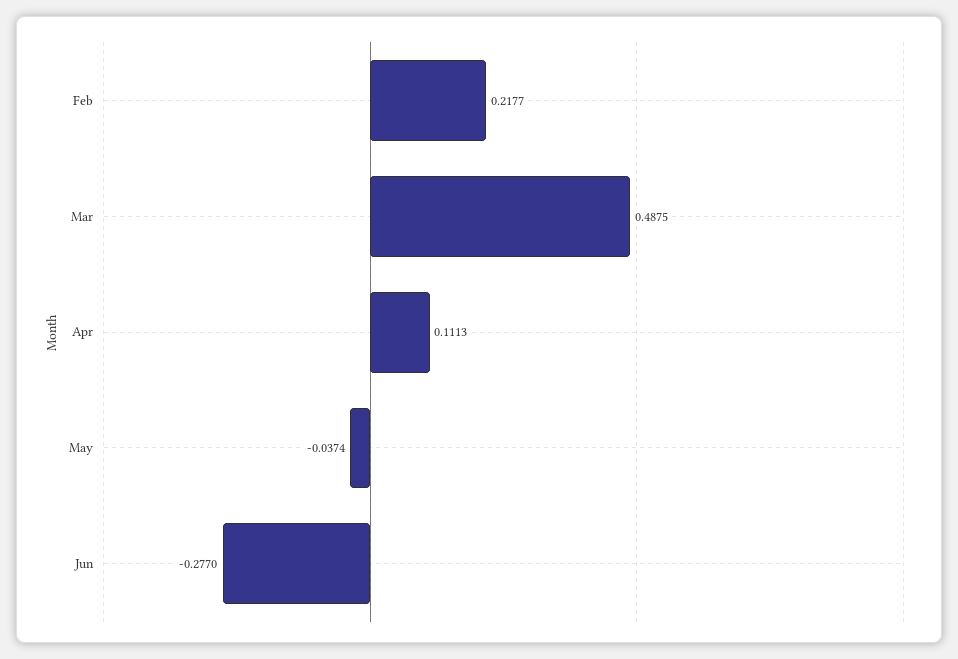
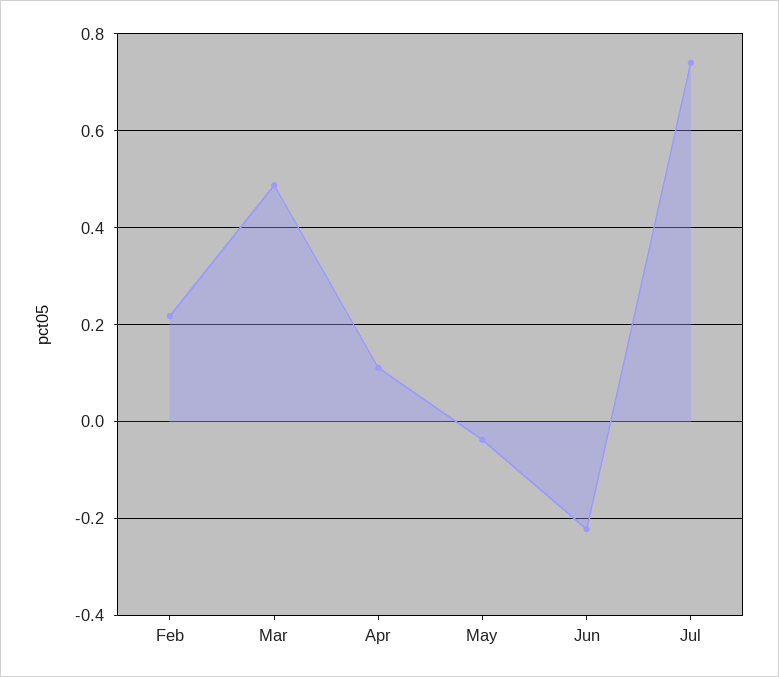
Jun: -0.277 -> -0.22
Jul: none -> 0.74

